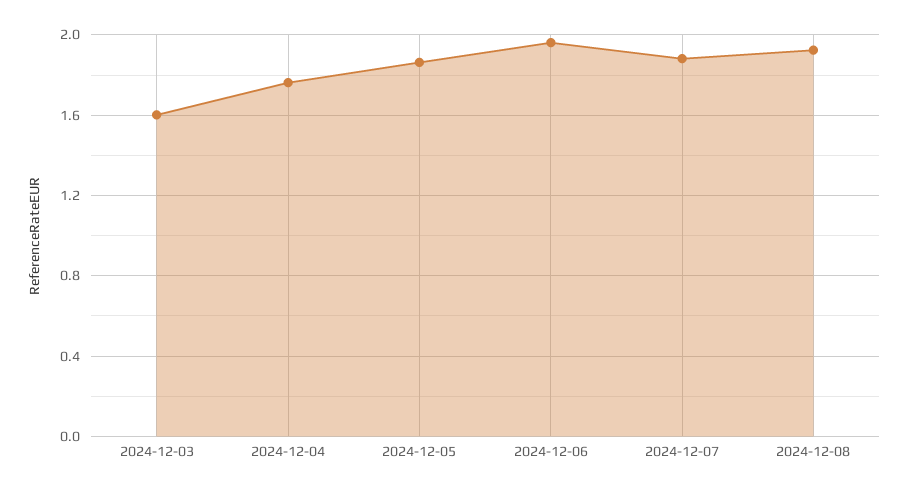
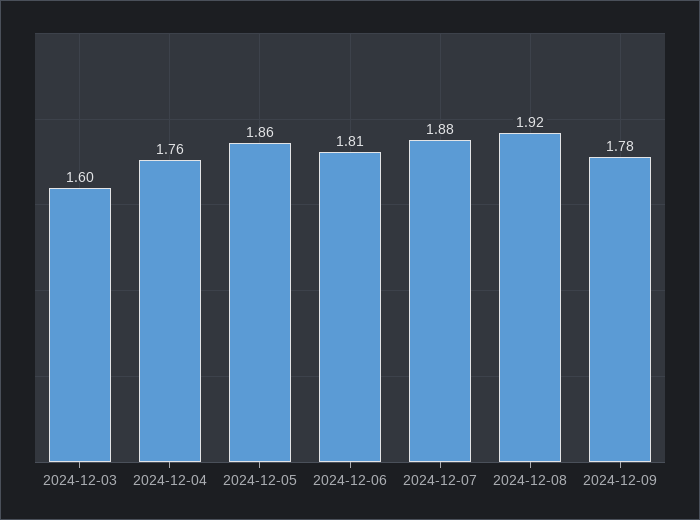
2024-12-06: 1.95 -> 1.81
2024-12-09: none -> 1.78

